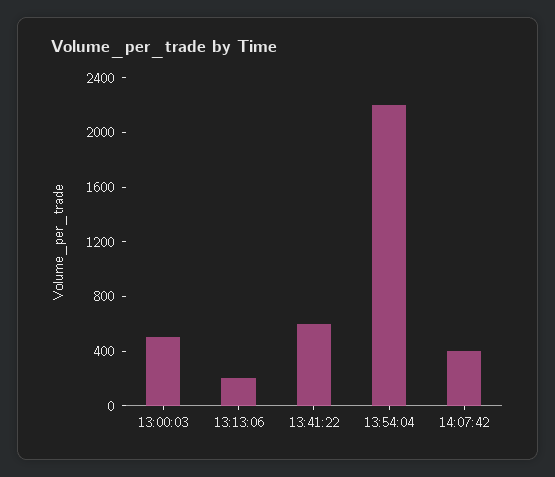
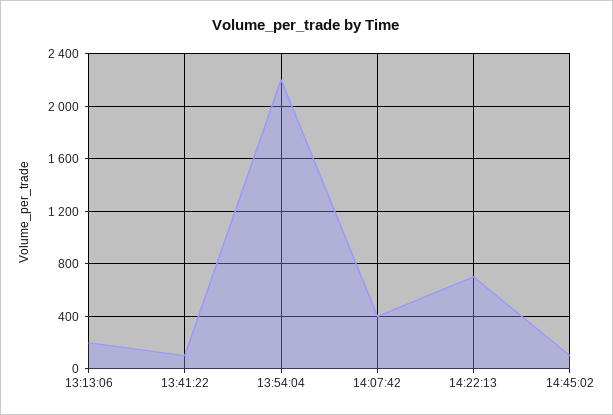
13:00:03: 500 -> none
13:41:22: 600 -> 100
14:22:13: none -> 700
14:45:02: none -> 100

